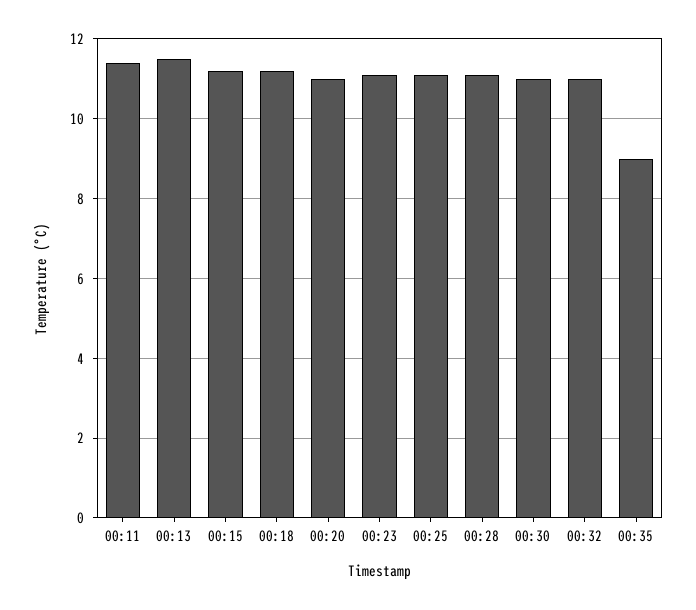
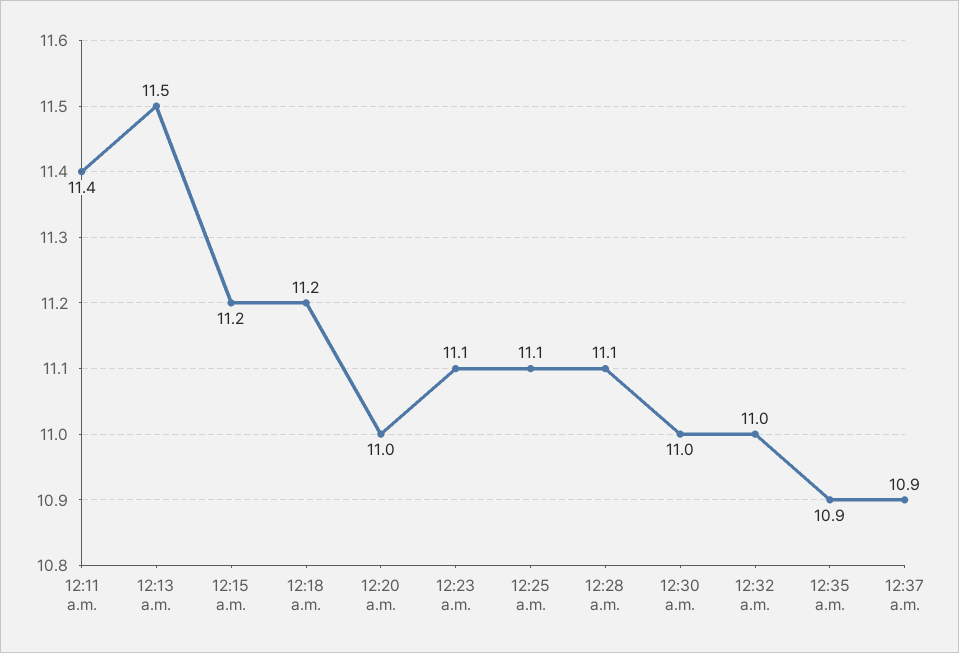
00:35: 9 -> 10.9
12:37 a.m.: none -> 10.9

